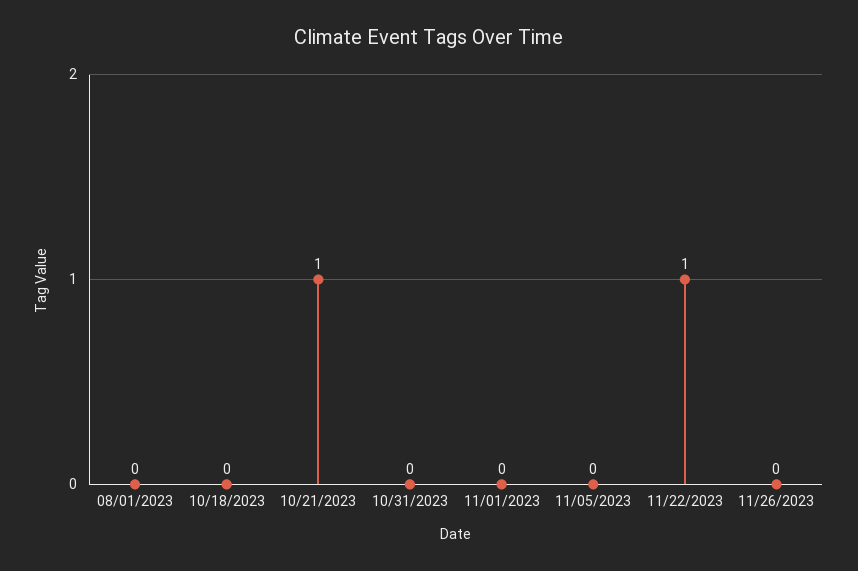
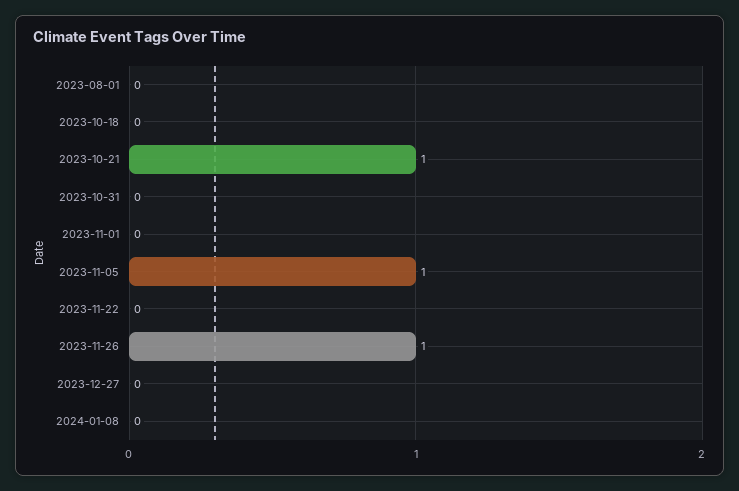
11/05/2023: 0 -> 1
11/22/2023: 1 -> 0
11/26/2023: 0 -> 1
2023-12-27: none -> 0
2024-01-08: none -> 0

